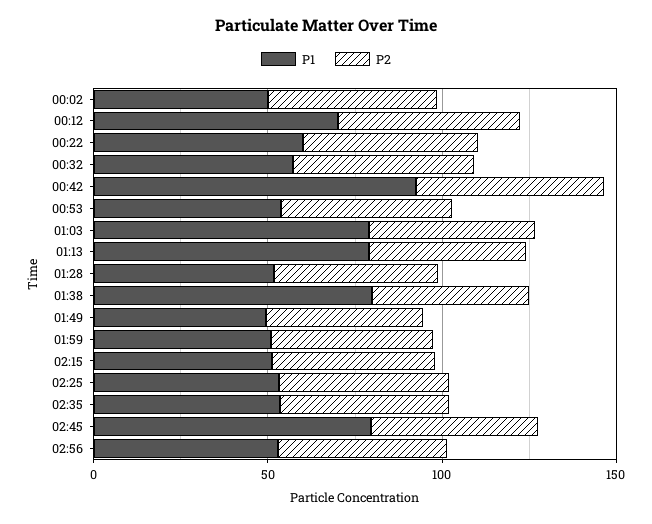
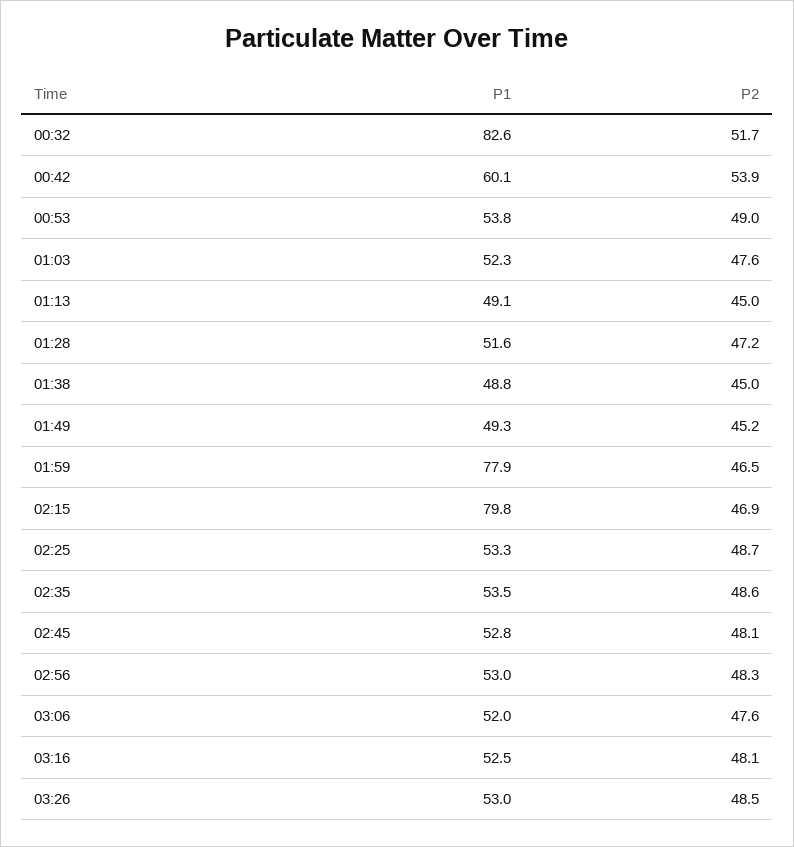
P1, 00:02: 50 -> none
P2, 00:02: 50 -> none
P1, 00:12: 70 -> none
P2, 00:12: 50 -> none
P1, 00:22: 60 -> none
P2, 00:22: 50 -> none
P1, 00:32: 60 -> 82.6
P1, 00:42: 90 -> 60.1
P1, 01:03: 80 -> 52.3
P1, 01:13: 80 -> 49.1
P1, 01:38: 80 -> 48.8
P1, 01:59: 50 -> 77.9
P1, 02:15: 50 -> 79.8
P1, 02:45: 80 -> 52.8
P1, 03:06: none -> 52
P2, 03:06: none -> 47.6
P1, 03:16: none -> 52.5
P2, 03:16: none -> 48.1
P1, 03:26: none -> 53
P2, 03:26: none -> 48.5

